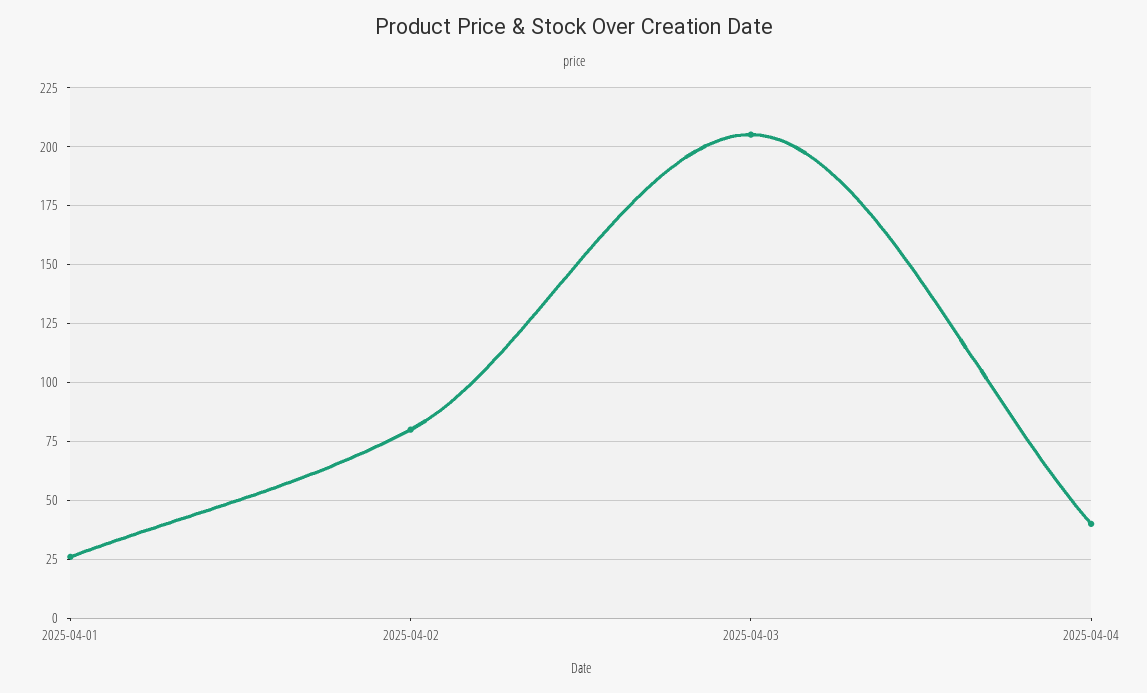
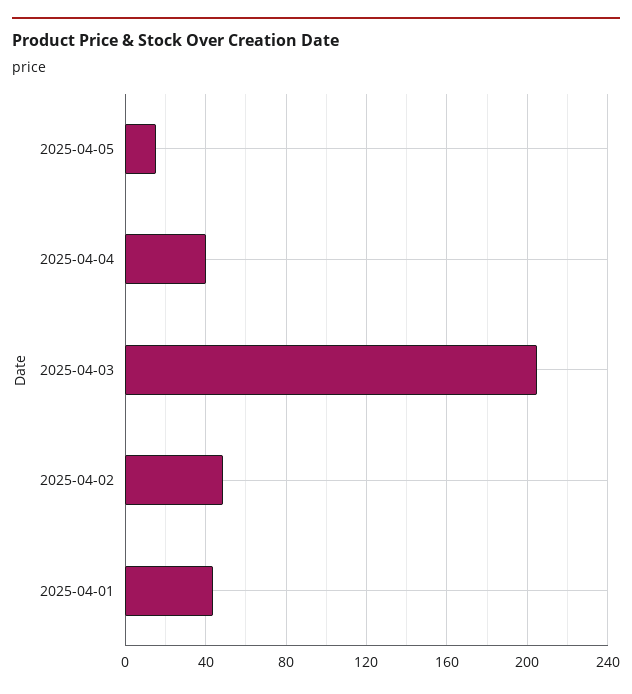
2025-04-01: 25 -> 45
2025-04-02: 80 -> 50
2025-04-05: none -> 15

